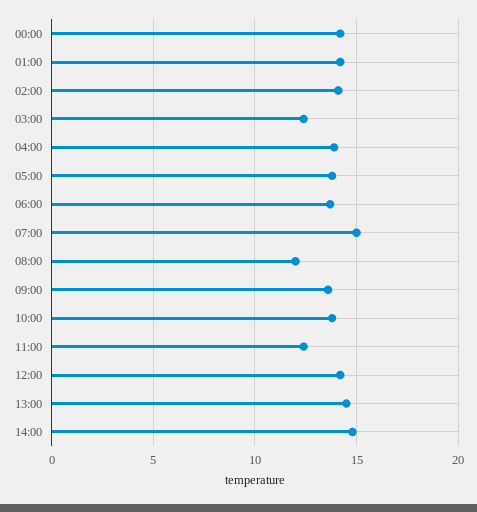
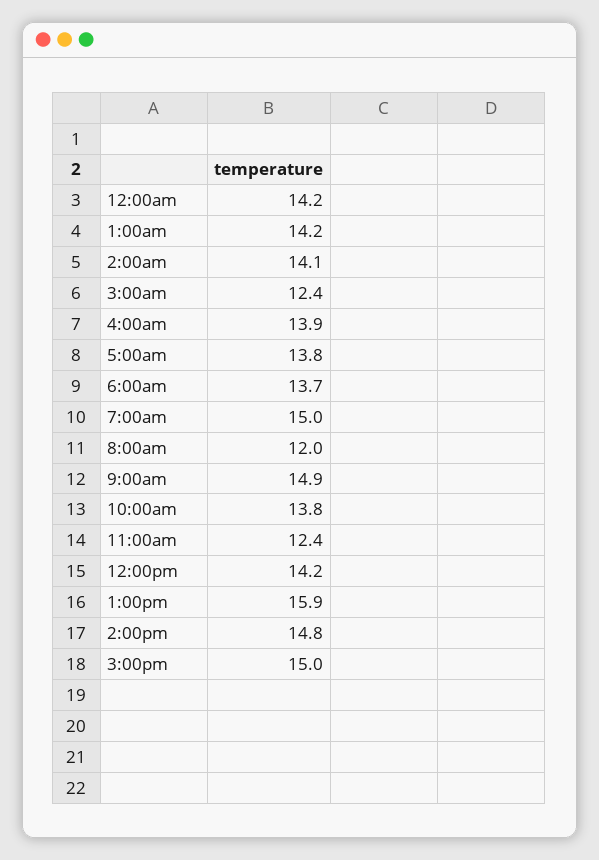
09:00: 13.5 -> 14.9
13:00: 14.5 -> 15.9
3:00pm: none -> 15

